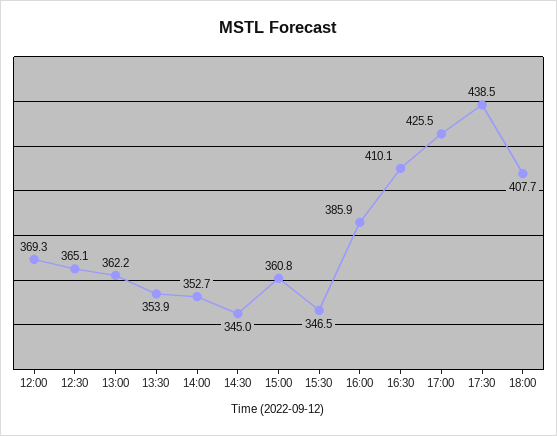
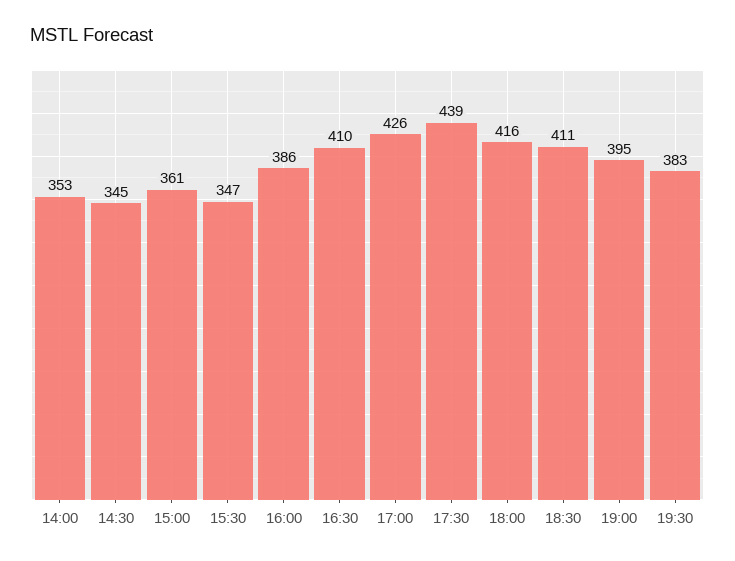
12:00: 369.3 -> none
12:30: 365.1 -> none
13:00: 362.2 -> none
13:30: 353.9 -> none
18:00: 407.7 -> 416
18:30: none -> 411
19:00: none -> 395
19:30: none -> 383

